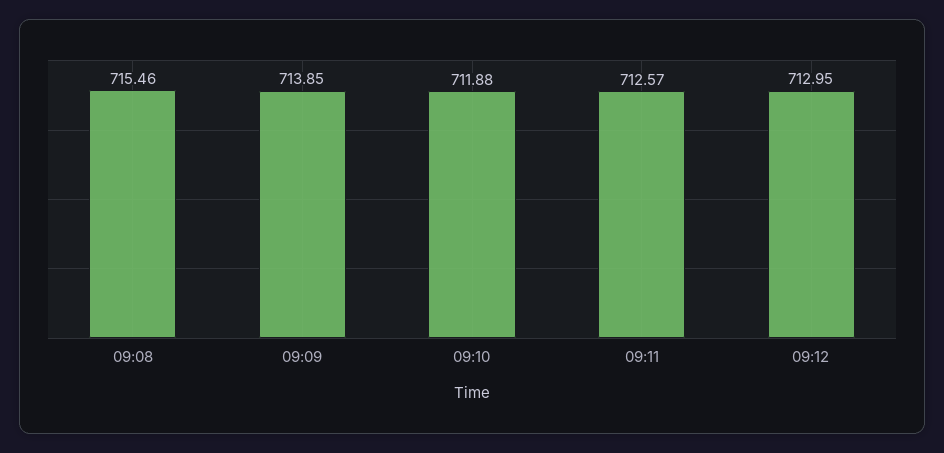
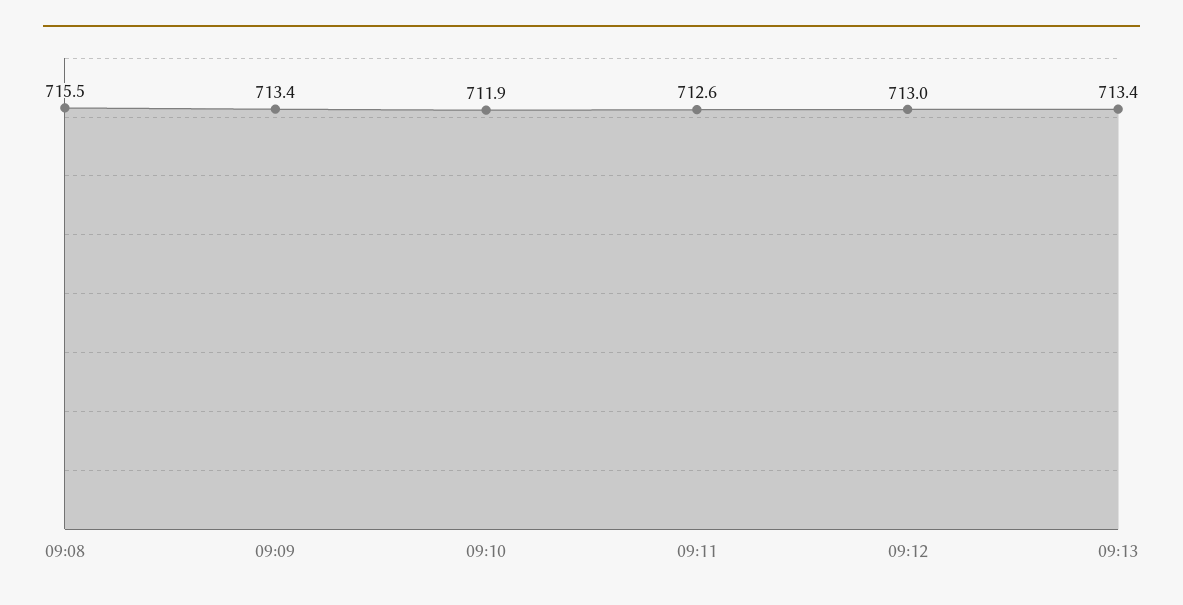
09:09: 713.85 -> 713.4
09:13: none -> 713.4

